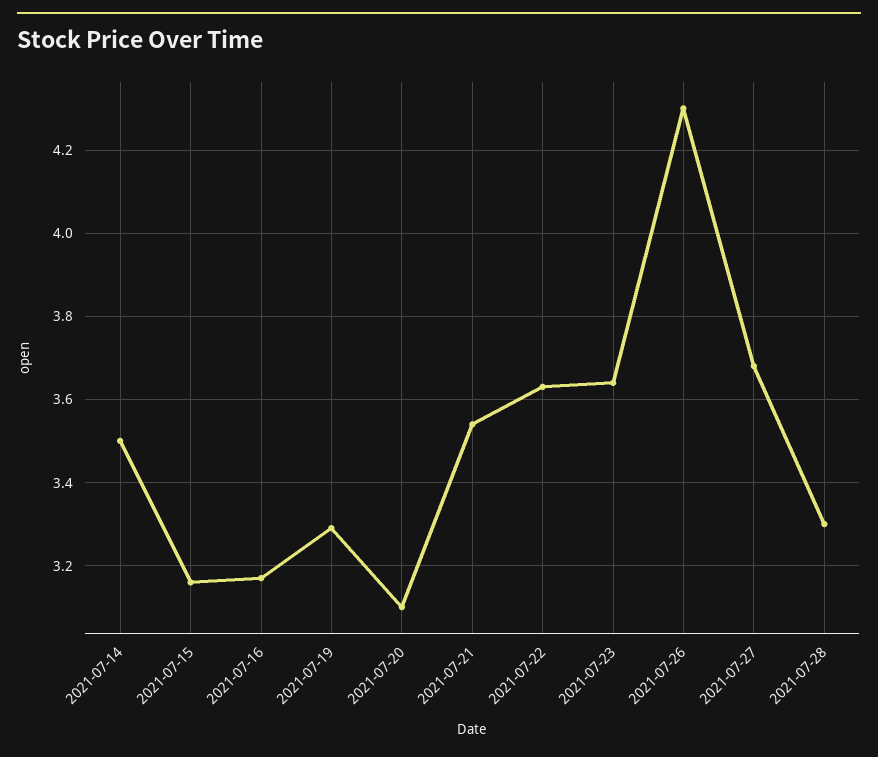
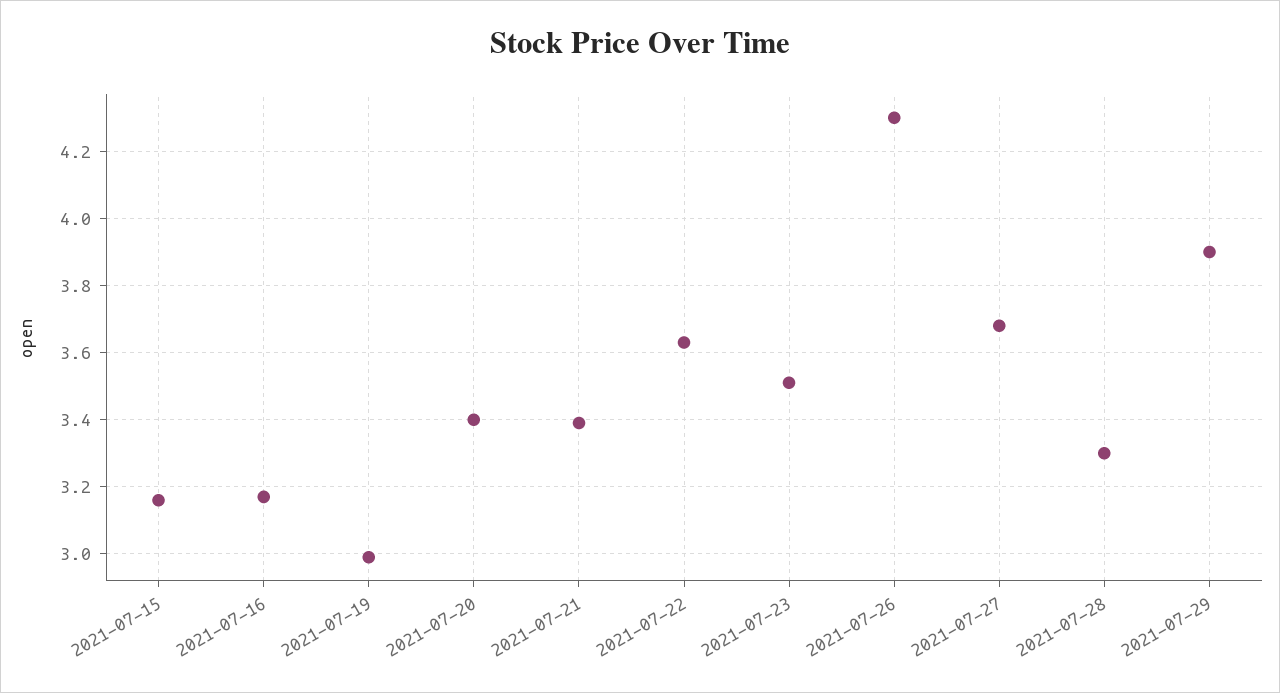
2021-07-14: 3.5 -> none
2021-07-19: 3.3 -> 3
2021-07-20: 3.1 -> 3.4
2021-07-21: 3.55 -> 3.4
2021-07-23: 3.65 -> 3.5
2021-07-29: none -> 3.9

